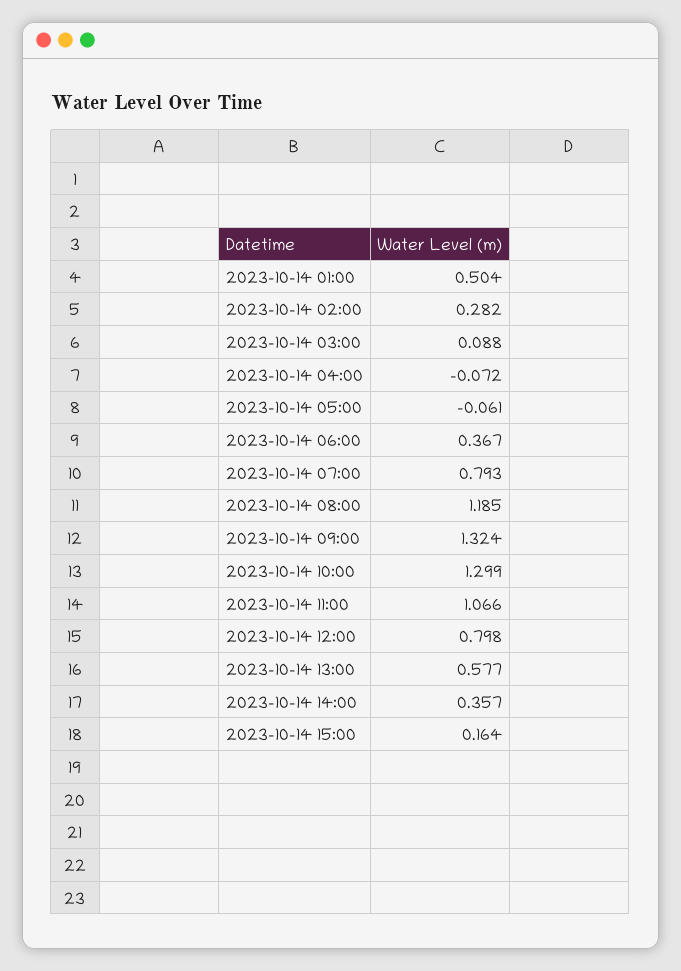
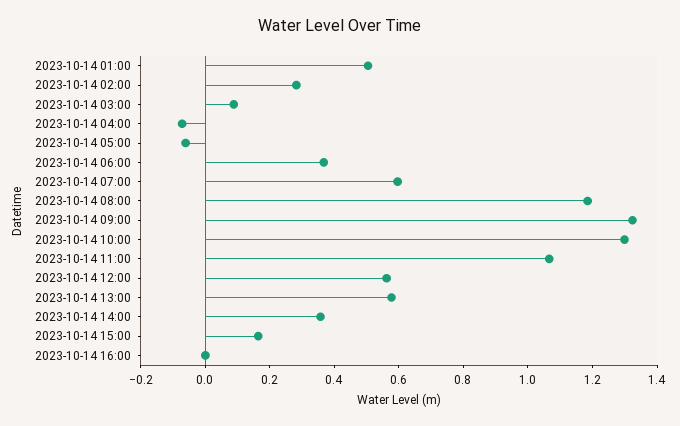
2023-10-14 07:00: 0.793 -> 0.6
2023-10-14 12:00: 0.798 -> 0.55
2023-10-14 16:00: none -> 0

